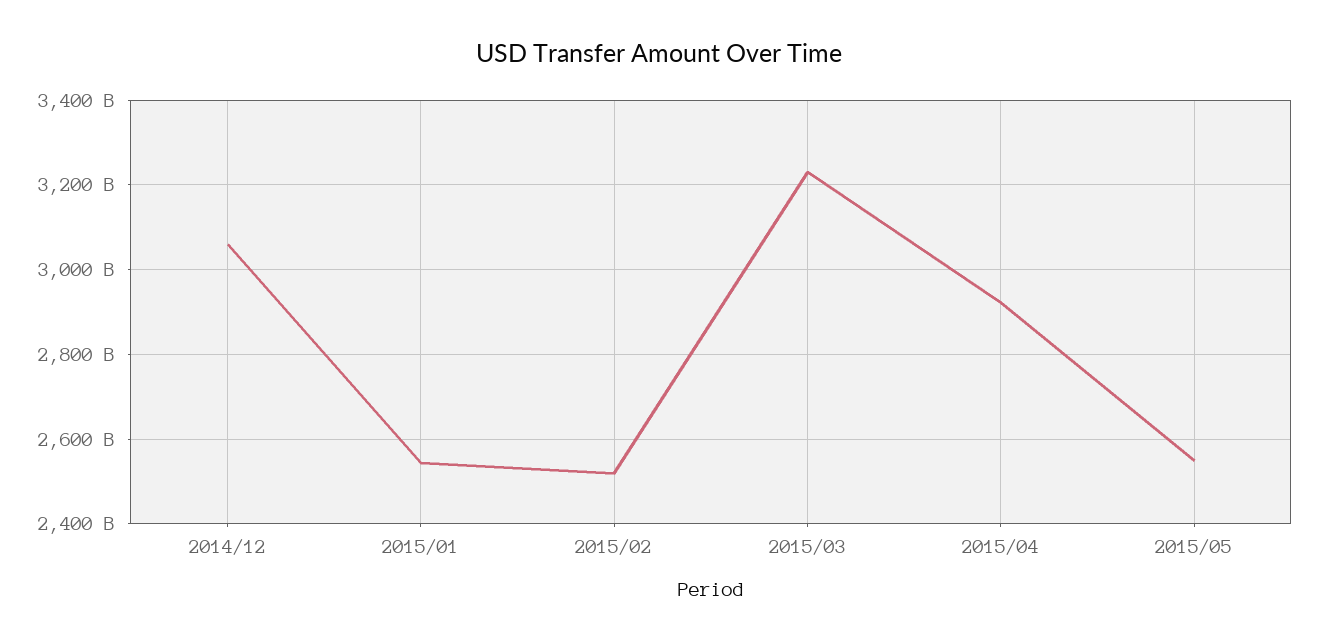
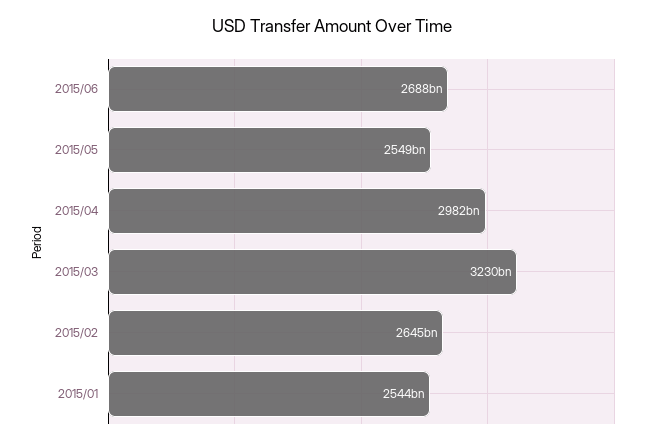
2014/12: 3060000000000 -> none
2015/02: 2520000000000 -> 2645000000000
2015/04: 2920000000000 -> 2982000000000
2015/06: none -> 2688000000000

